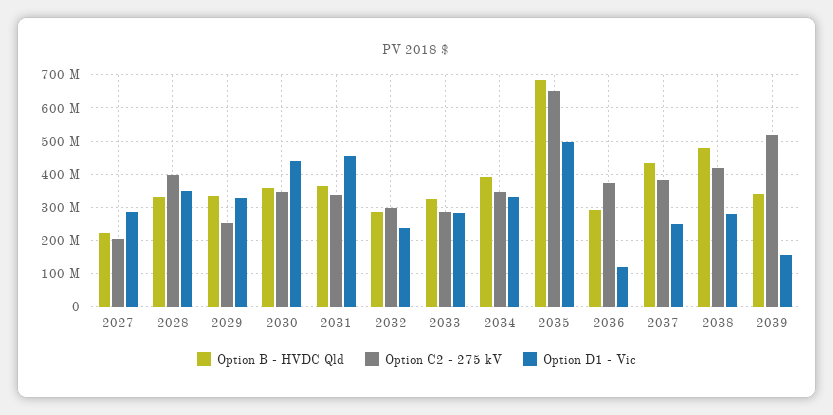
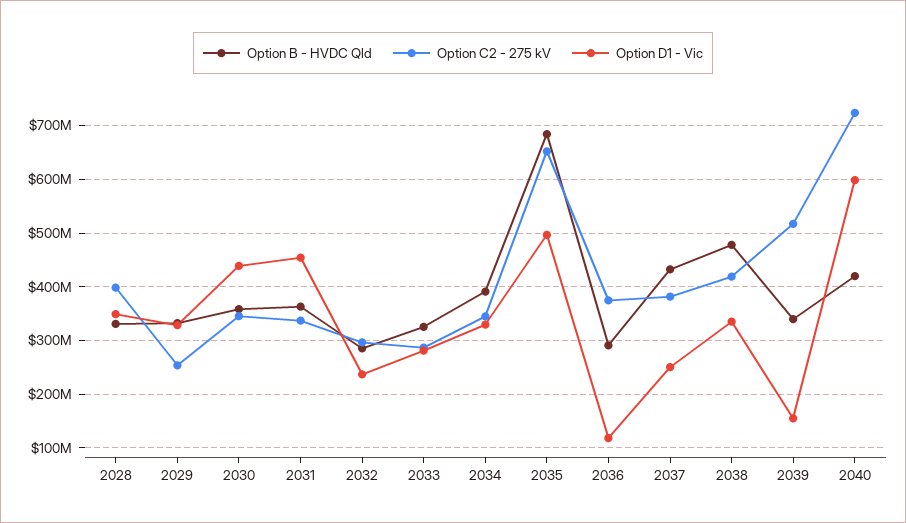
Option B - HVDC Qld, 2027: 220000000 -> none
Option C2 - 275 kV, 2027: 200000000 -> none
Option D1 - Vic, 2027: 280000000 -> none
Option D1 - Vic, 2038: 280000000 -> 340000000
Option B - HVDC Qld, 2040: none -> 420000000
Option C2 - 275 kV, 2040: none -> 720000000
Option D1 - Vic, 2040: none -> 600000000

